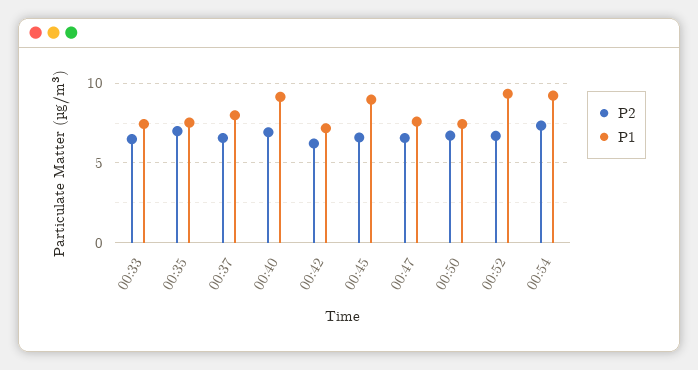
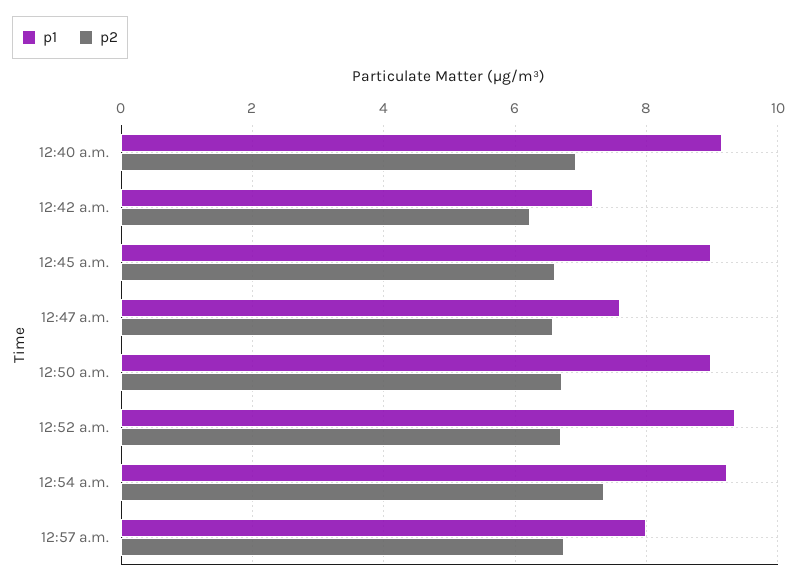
P2, 00:33: 6.5 -> none
P1, 00:33: 7.5 -> none
P2, 00:35: 7 -> none
P1, 00:35: 7.5 -> none
P2, 00:37: 6.5 -> none
P1, 00:37: 8 -> none
P1, 00:50: 7.5 -> 9
P1, 12:57 a.m.: none -> 8
P2, 12:57 a.m.: none -> 6.8

